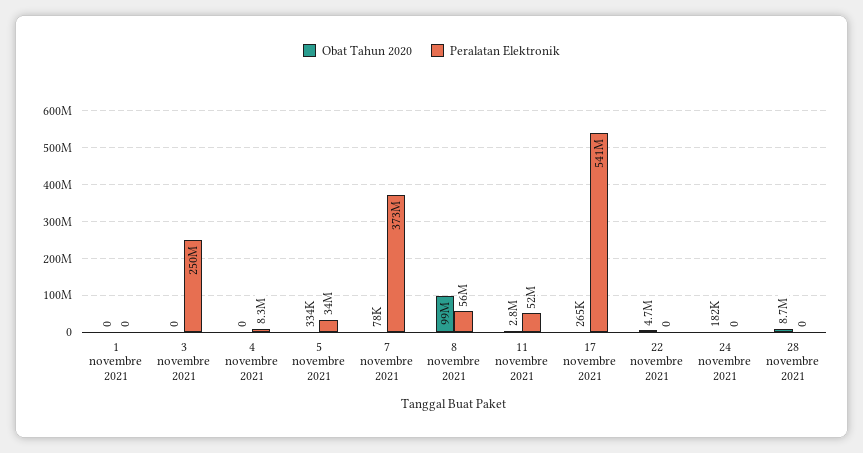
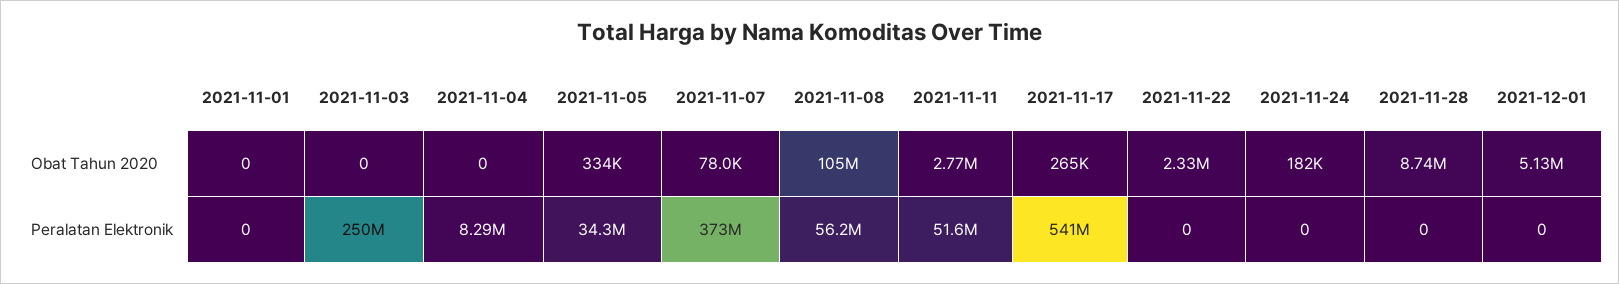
Obat Tahun 2020, 8 novembre 2021: 99000000 -> 105000000
Obat Tahun 2020, 22 novembre 2021: 4700000 -> 2330000
Obat Tahun 2020, 2021-12-01: none -> 5130000
Peralatan Elektronik, 2021-12-01: none -> 0

